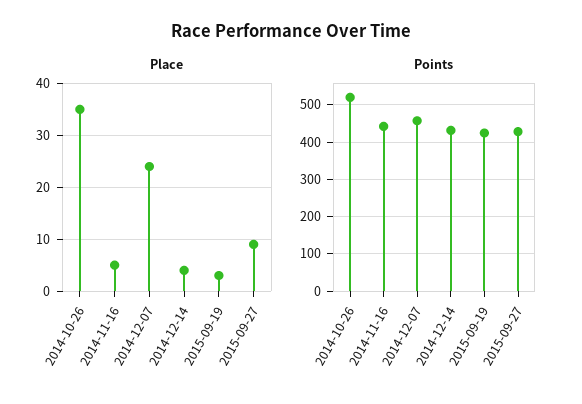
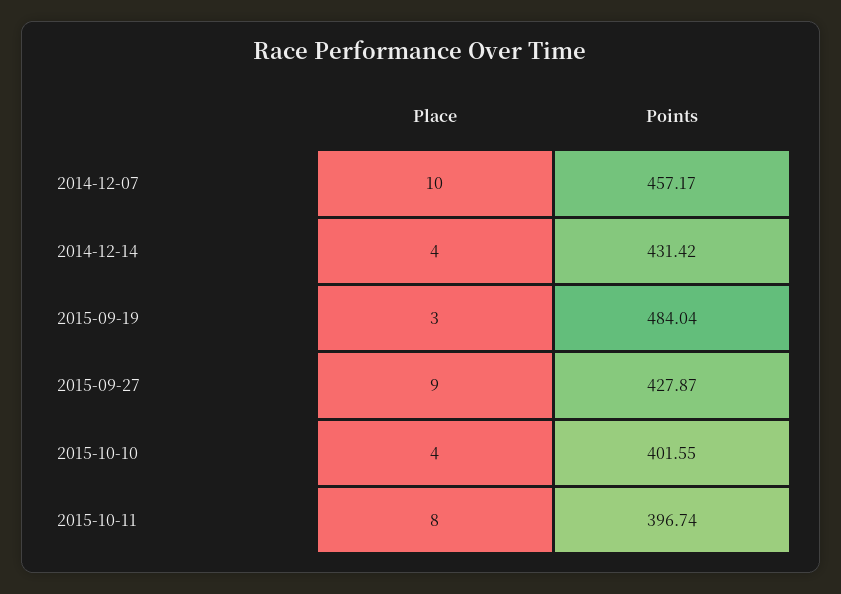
Place, 2014-10-26: 35 -> none
Place, 2014-11-16: 5 -> none
Place, 2014-12-07: 25 -> 10
Points, 2014-10-26: 520 -> none
Points, 2014-11-16: 440 -> none
Points, 2015-09-19: 420 -> 484.04
Place, 2015-10-10: none -> 4
Points, 2015-10-10: none -> 401.55
Place, 2015-10-11: none -> 8
Points, 2015-10-11: none -> 396.74

